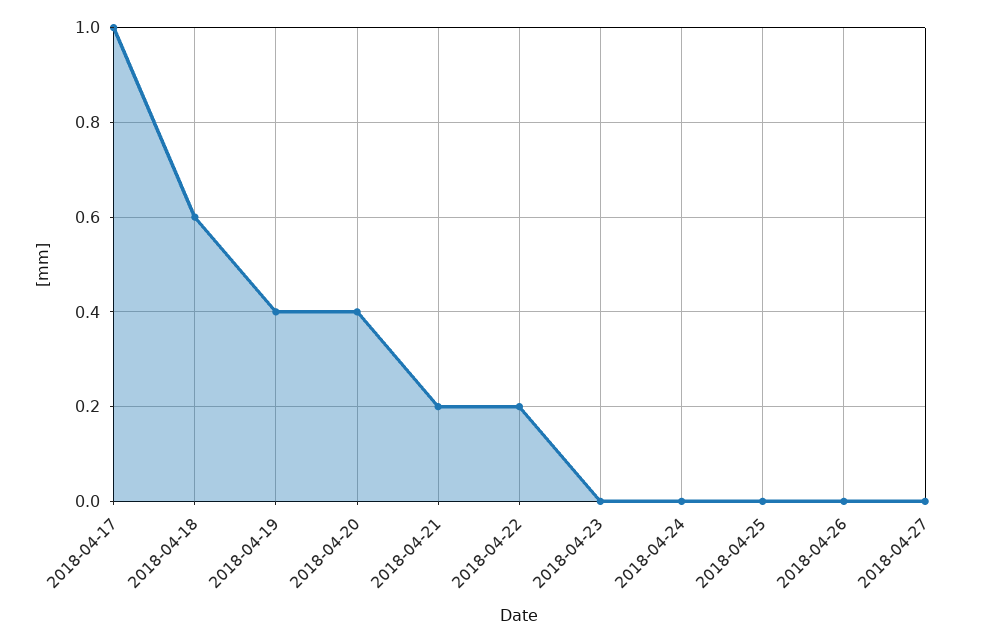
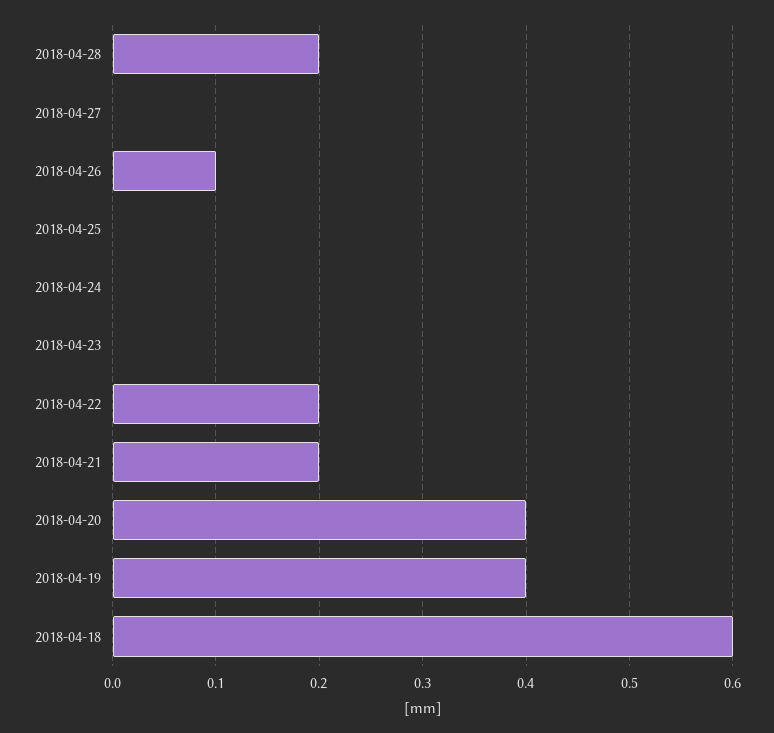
2018-04-17: 1 -> none
2018-04-26: 0 -> 0.1
2018-04-28: none -> 0.2

